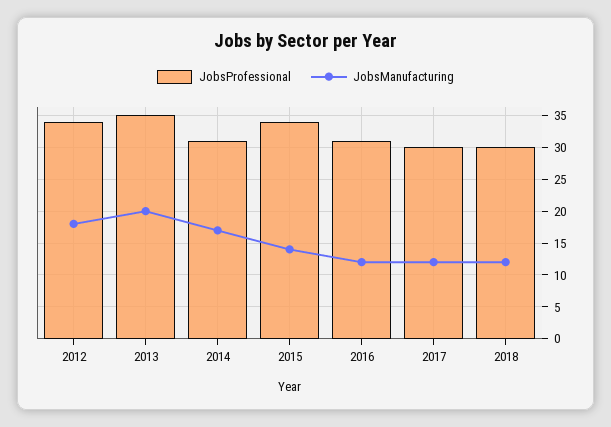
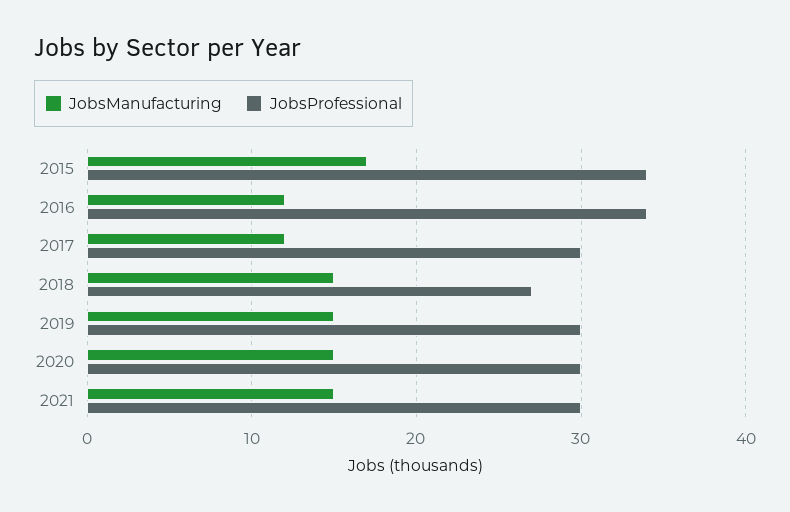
JobsProfessional, 2012: 34 -> none
JobsManufacturing, 2012: 18 -> none
JobsProfessional, 2013: 35 -> none
JobsManufacturing, 2013: 20 -> none
JobsProfessional, 2014: 31 -> none
JobsManufacturing, 2014: 17 -> none
JobsManufacturing, 2015: 14 -> 17
JobsProfessional, 2016: 31 -> 34
JobsProfessional, 2018: 30 -> 27
JobsManufacturing, 2018: 12 -> 15
JobsManufacturing, 2019: none -> 15
JobsProfessional, 2019: none -> 30
JobsManufacturing, 2020: none -> 15
JobsProfessional, 2020: none -> 30
JobsManufacturing, 2021: none -> 15
JobsProfessional, 2021: none -> 30

